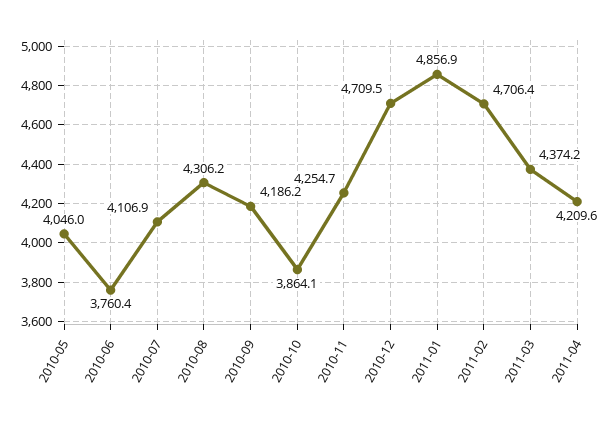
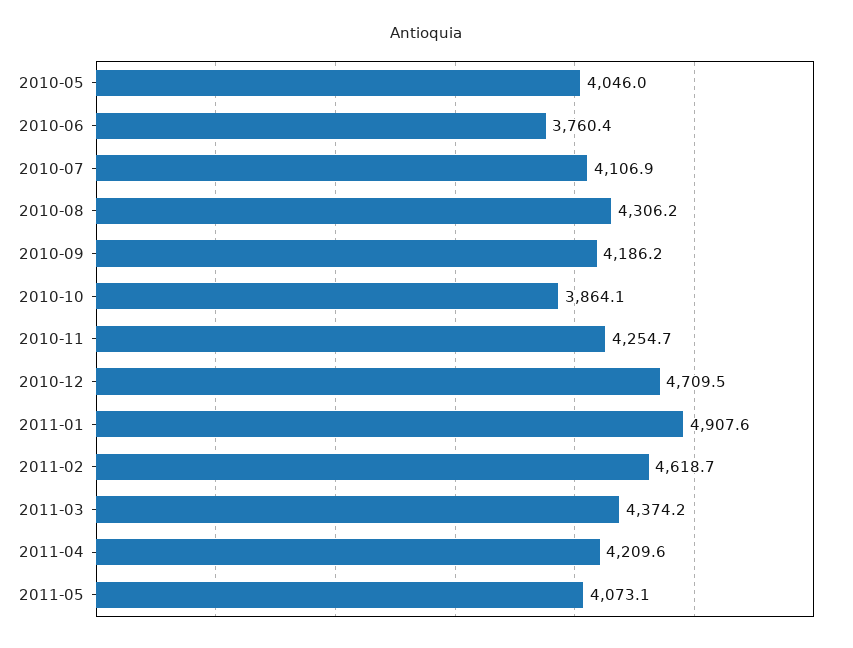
2011-01: 4856.9 -> 4907.6
2011-02: 4706.4 -> 4618.7
2011-05: none -> 4073.1

